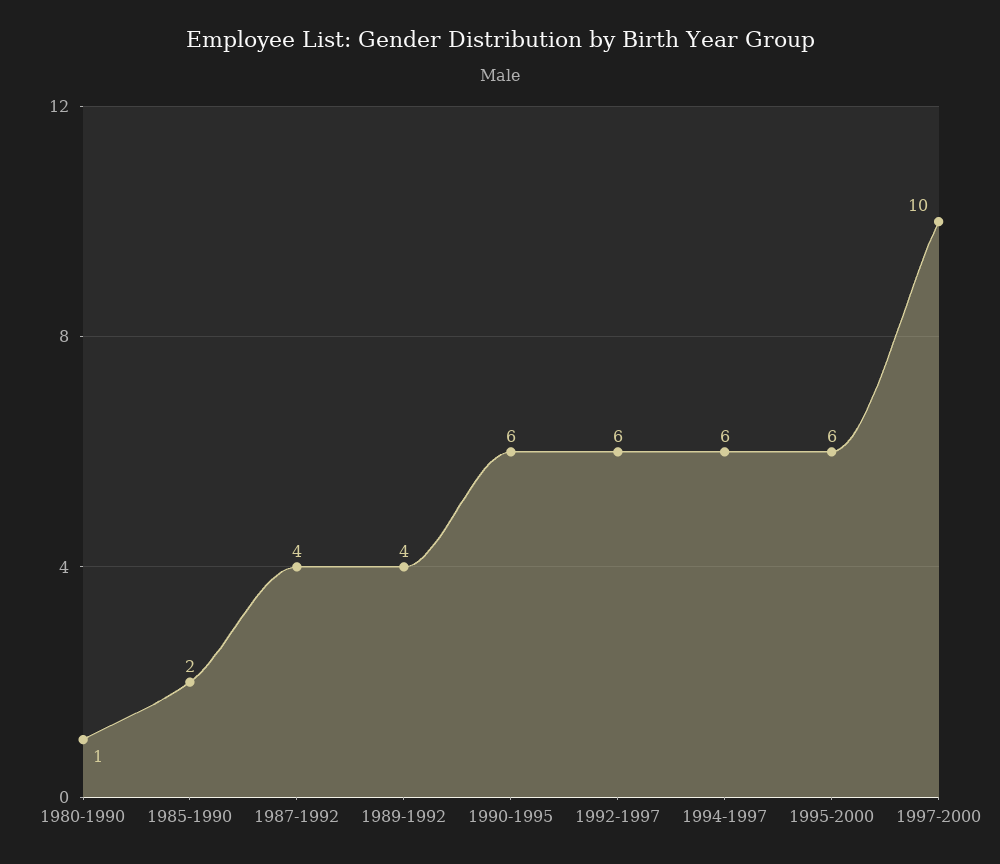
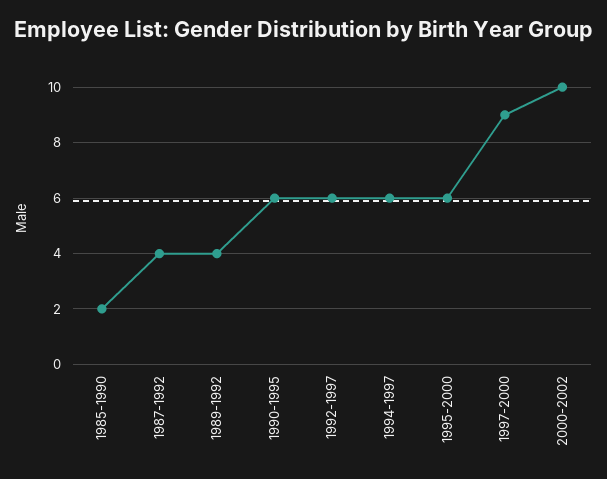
1980-1990: 1 -> none
1997-2000: 10 -> 9
2000-2002: none -> 10

